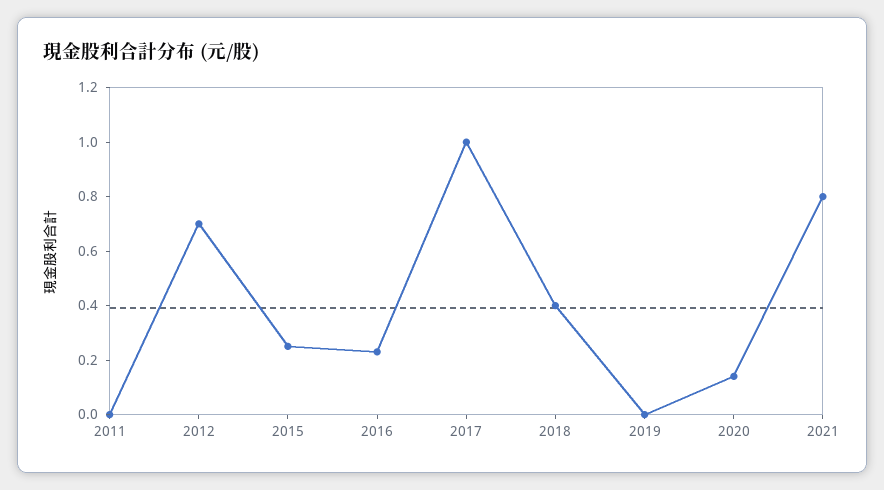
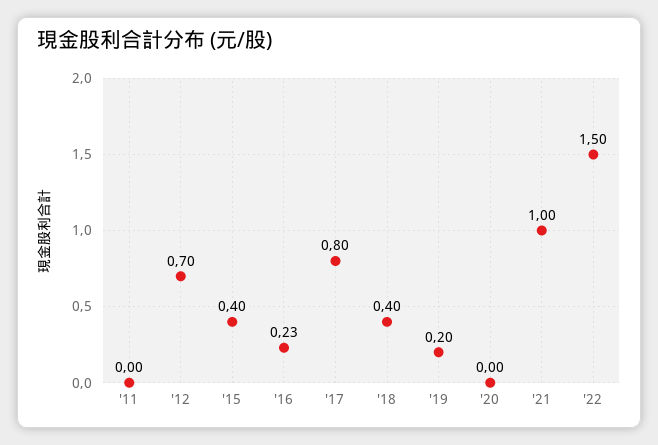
2015: 0.25 -> 0.4
2017: 1 -> 0.8
2019: 0 -> 0.2
2020: 0.15 -> 0
2021: 0.8 -> 1
'22: none -> 1.5

